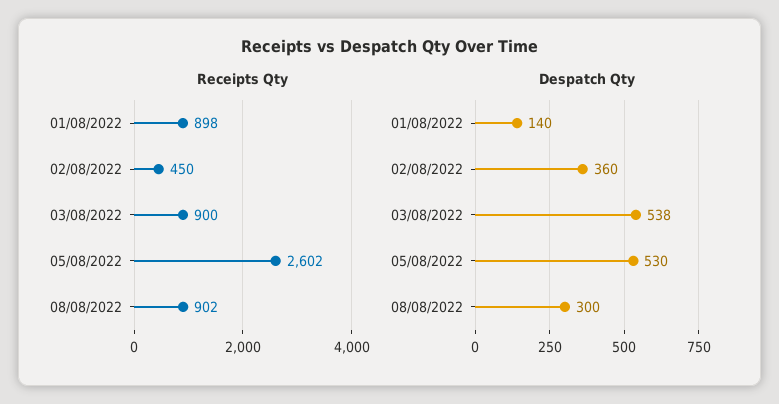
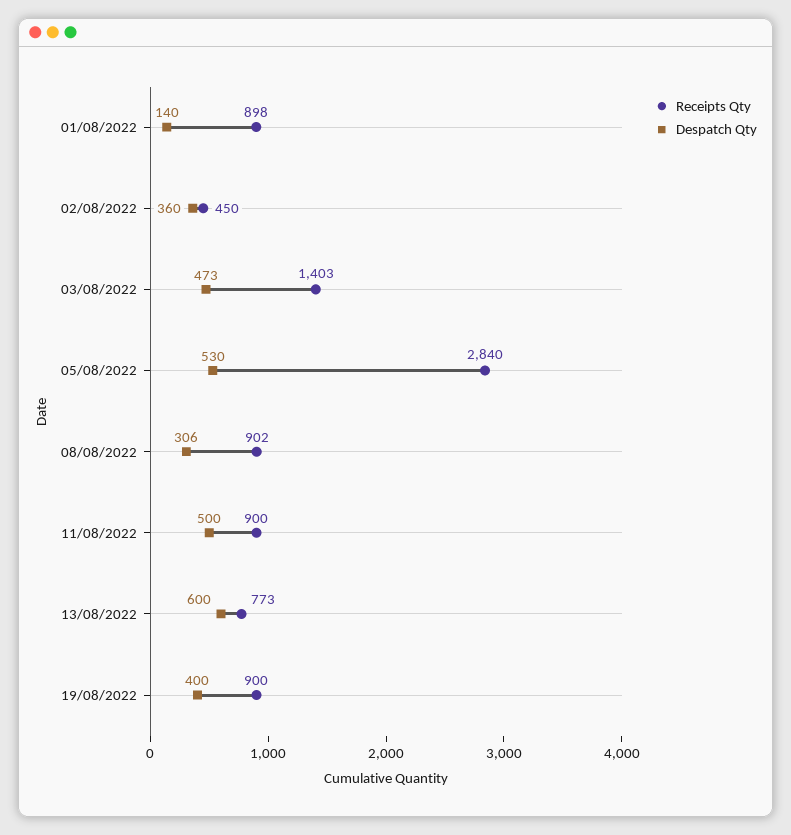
Receipts Qty, 03/08/2022: 900 -> 1403
Receipts Qty, 05/08/2022: 2602 -> 2840
Despatch Qty, 03/08/2022: 538 -> 473
Despatch Qty, 08/08/2022: 300 -> 306
Receipts Qty, 11/08/2022: none -> 900
Despatch Qty, 11/08/2022: none -> 500
Receipts Qty, 13/08/2022: none -> 773
Despatch Qty, 13/08/2022: none -> 600
Receipts Qty, 19/08/2022: none -> 900
Despatch Qty, 19/08/2022: none -> 400

